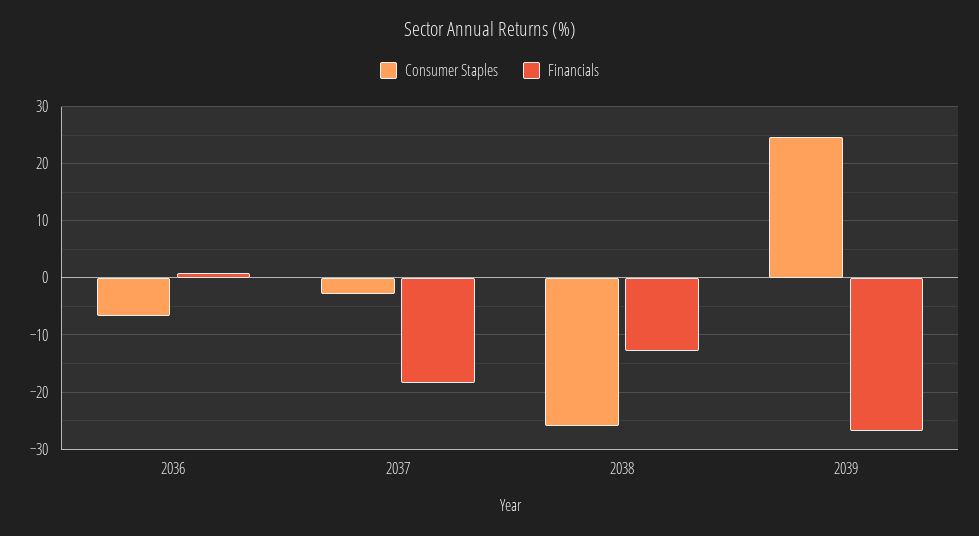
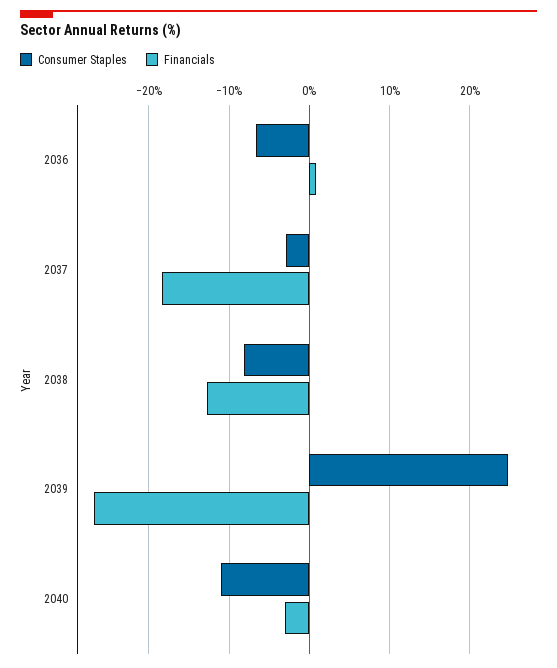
Consumer Staples, 2038: -26 -> -8
Consumer Staples, 2040: none -> -11
Financials, 2040: none -> -3

